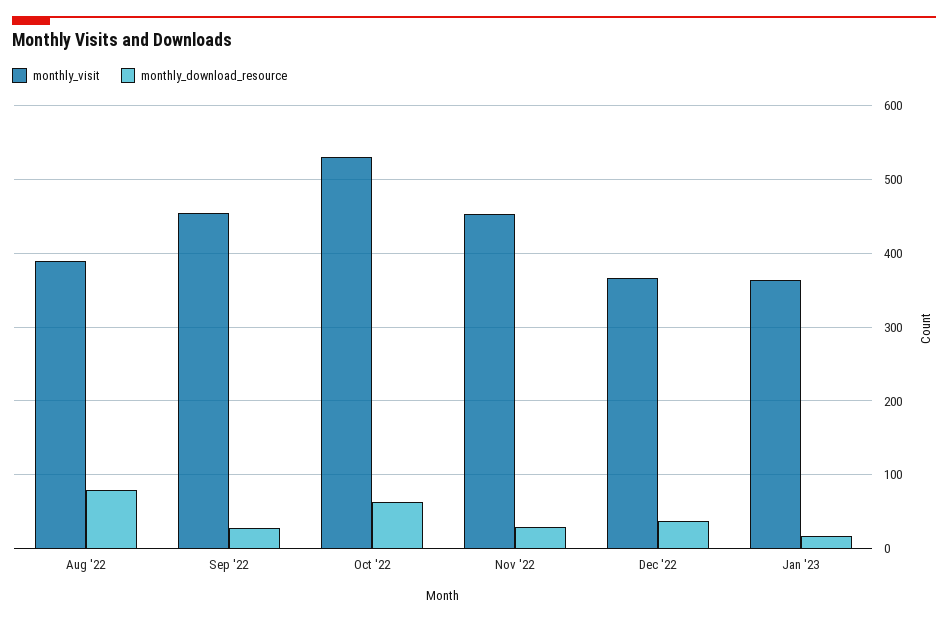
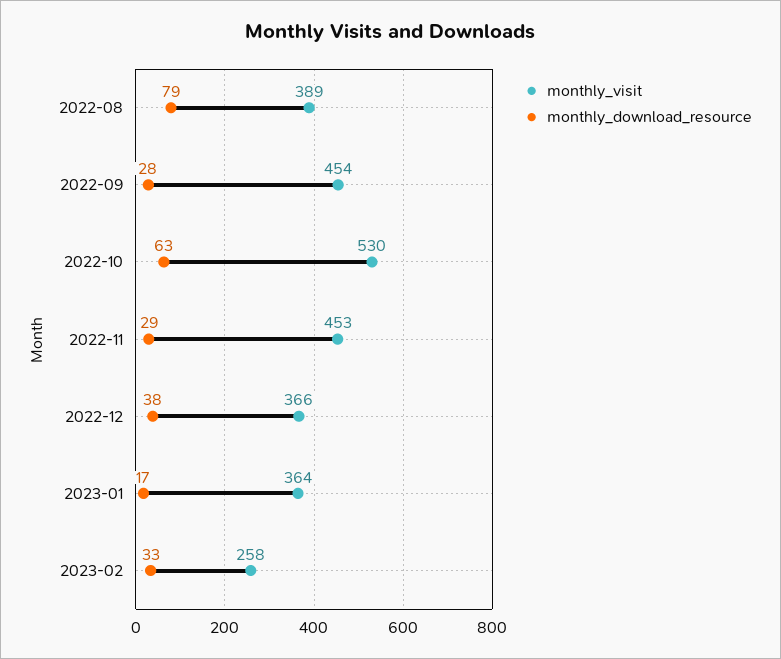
monthly_visit, 2023-02: none -> 258
monthly_download_resource, 2023-02: none -> 33

